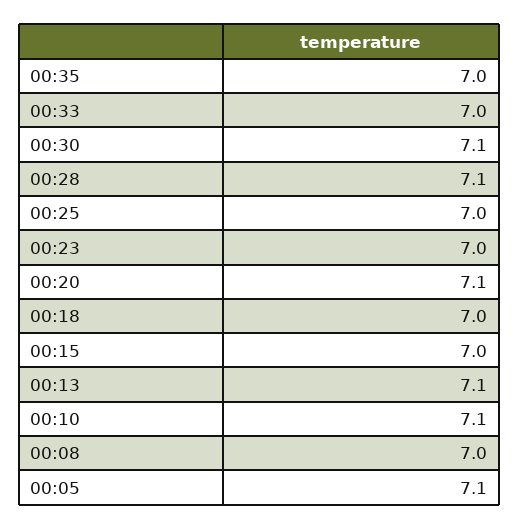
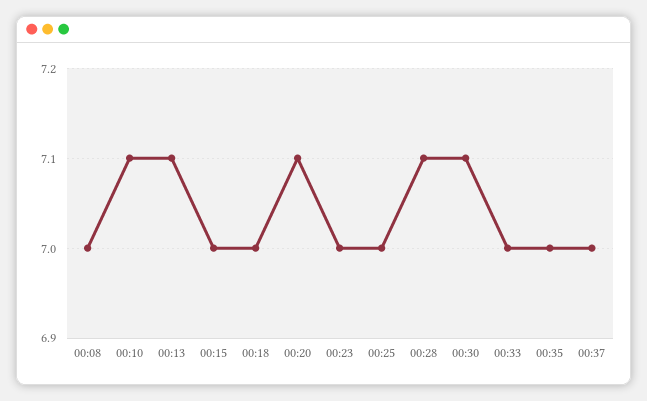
00:05: 7.1 -> none
00:37: none -> 7

